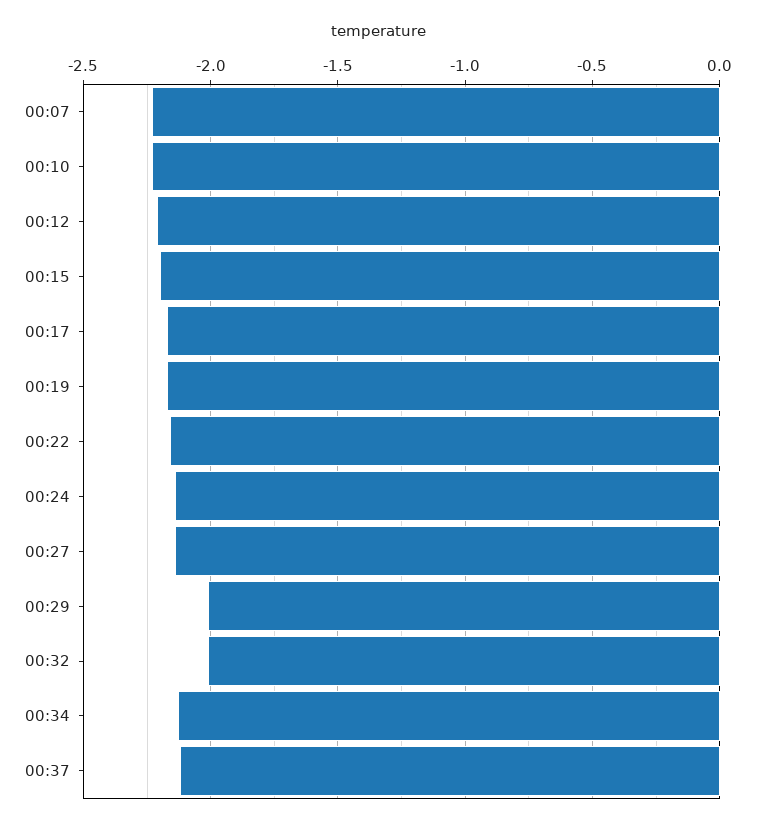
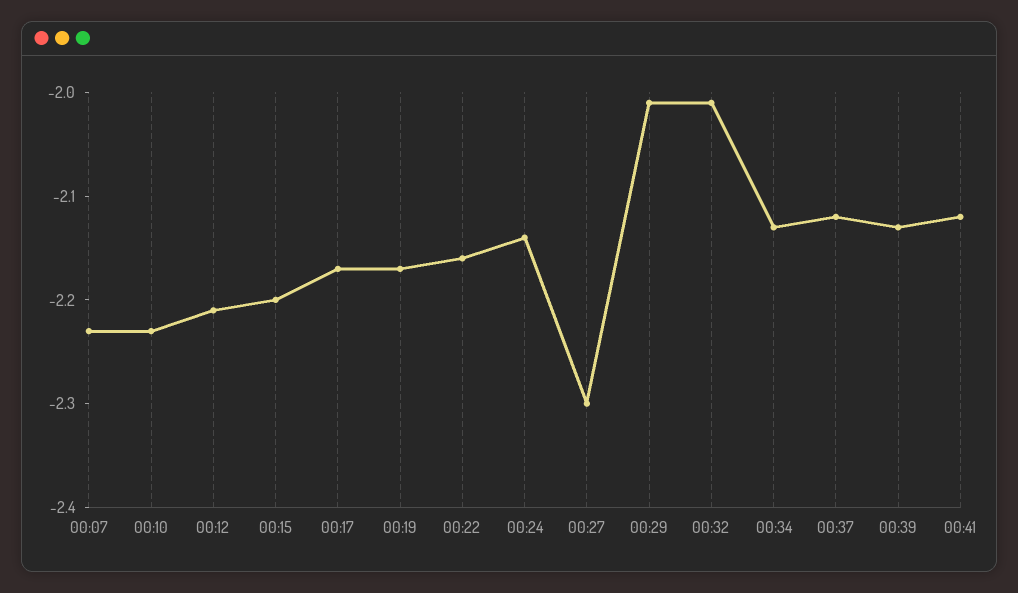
00:27: -2.15 -> -2.3
00:39: none -> -2.13
00:41: none -> -2.12

